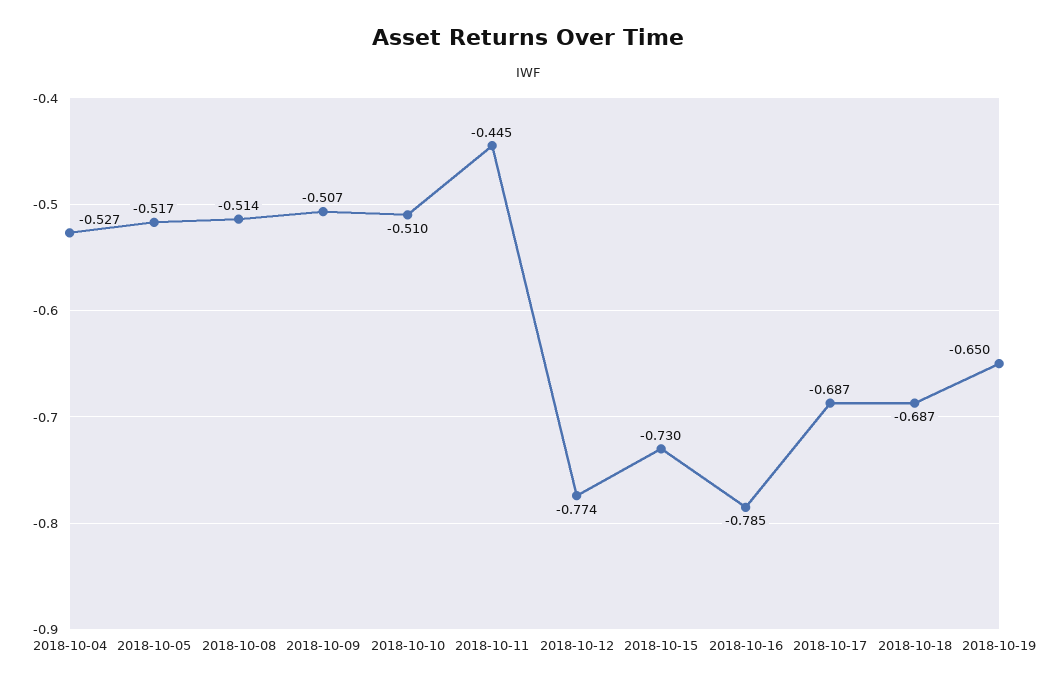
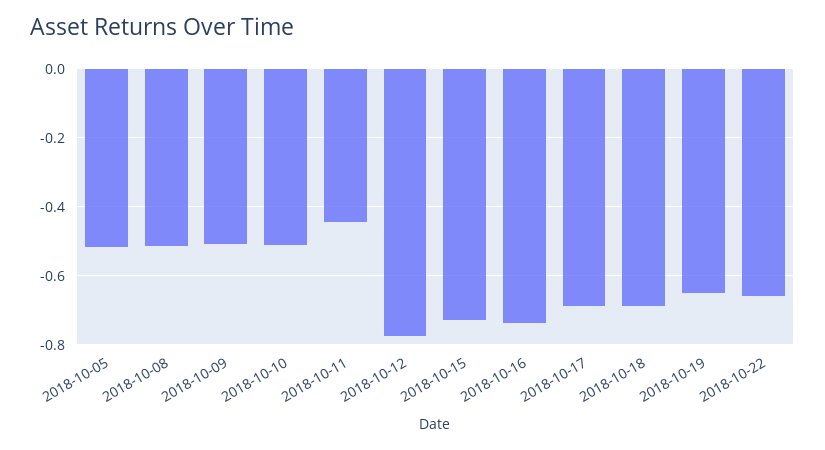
2018-10-04: -0.527 -> none
2018-10-16: -0.785 -> -0.74
2018-10-22: none -> -0.66

